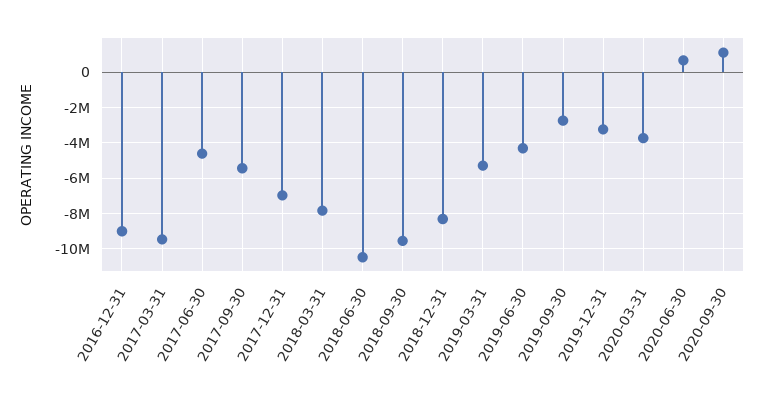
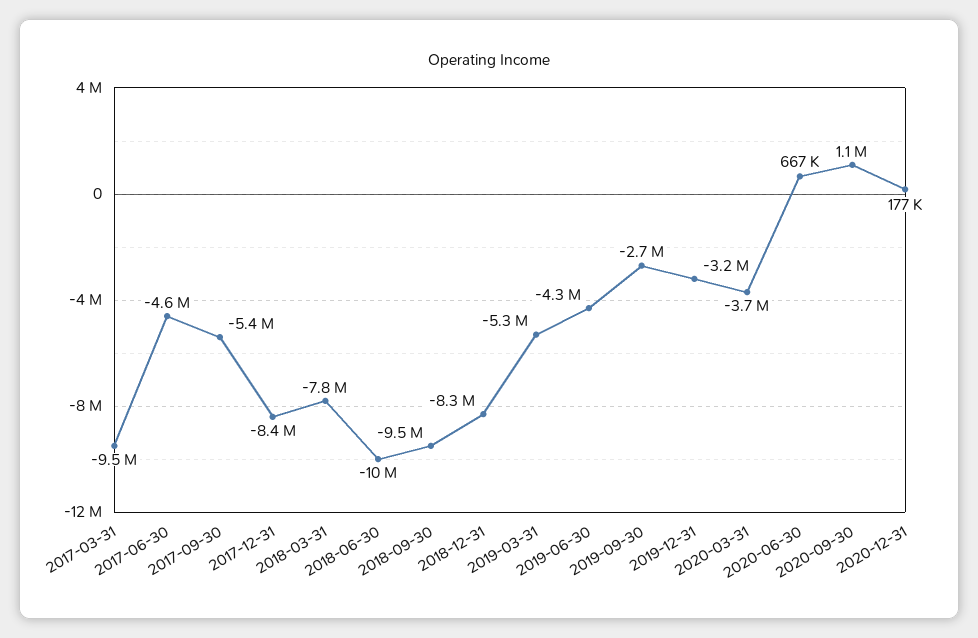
2016-12-31: -9000000 -> none
2017-12-31: -7000000 -> -8400000
2020-12-31: none -> 177000

